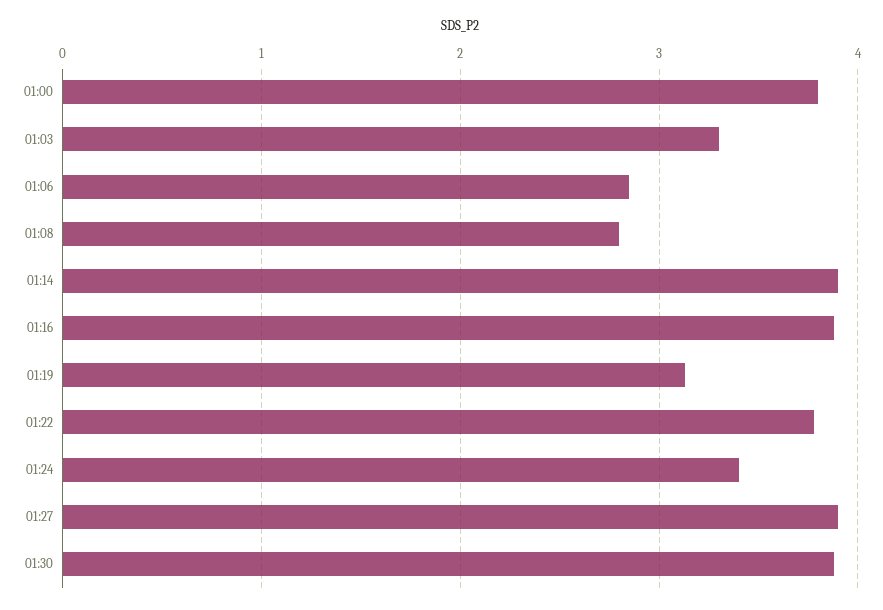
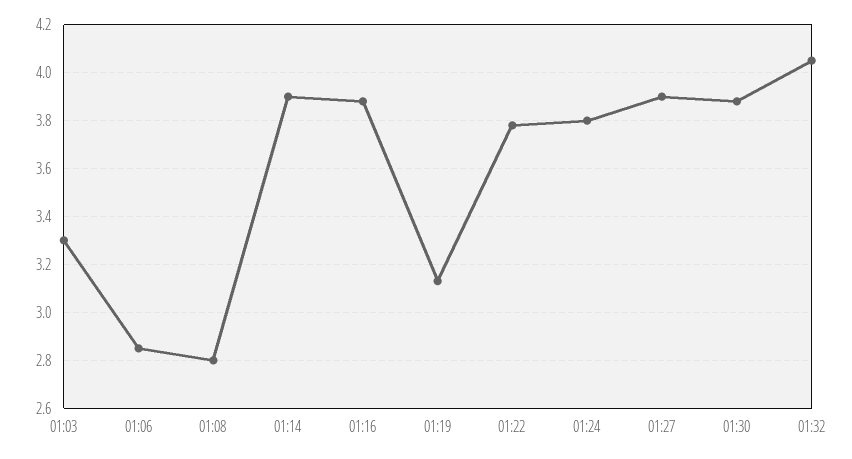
01:00: 3.8 -> none
01:24: 3.4 -> 3.8
01:32: none -> 4.05

